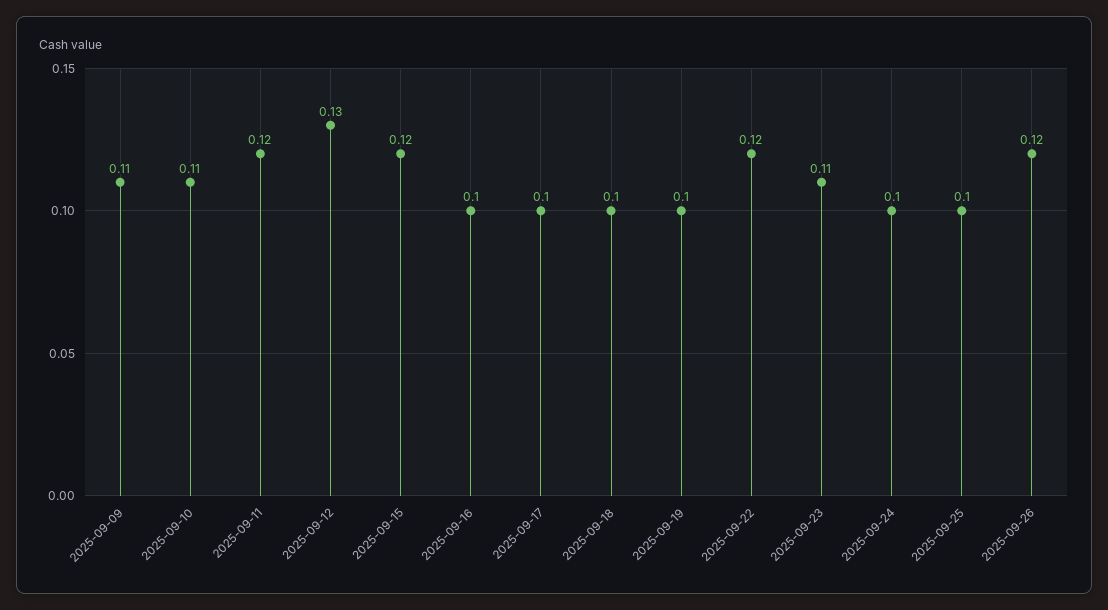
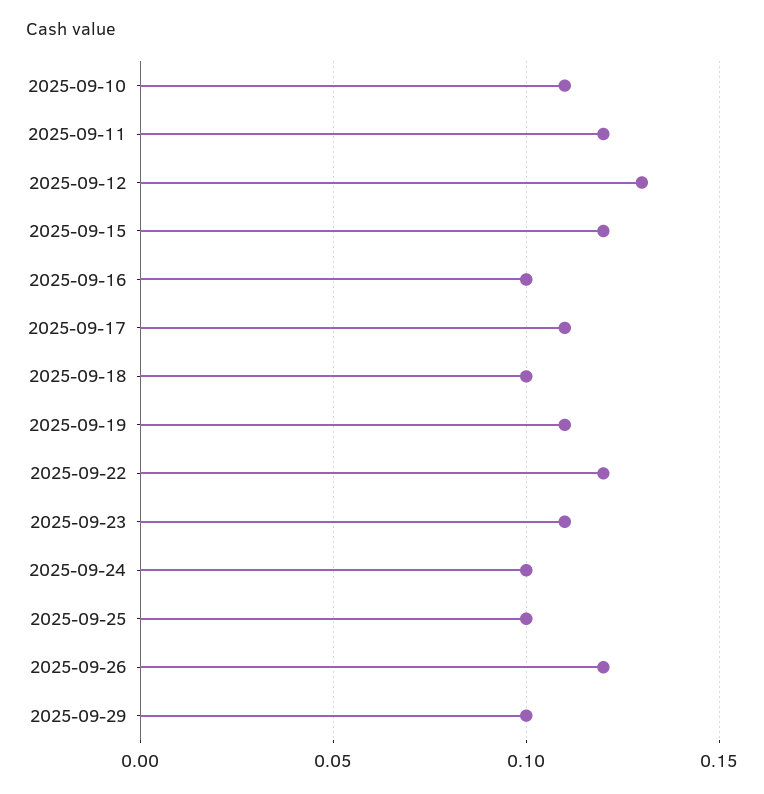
2025-09-09: 0.11 -> none
2025-09-17: 0.1 -> 0.11
2025-09-19: 0.1 -> 0.11
2025-09-29: none -> 0.1

